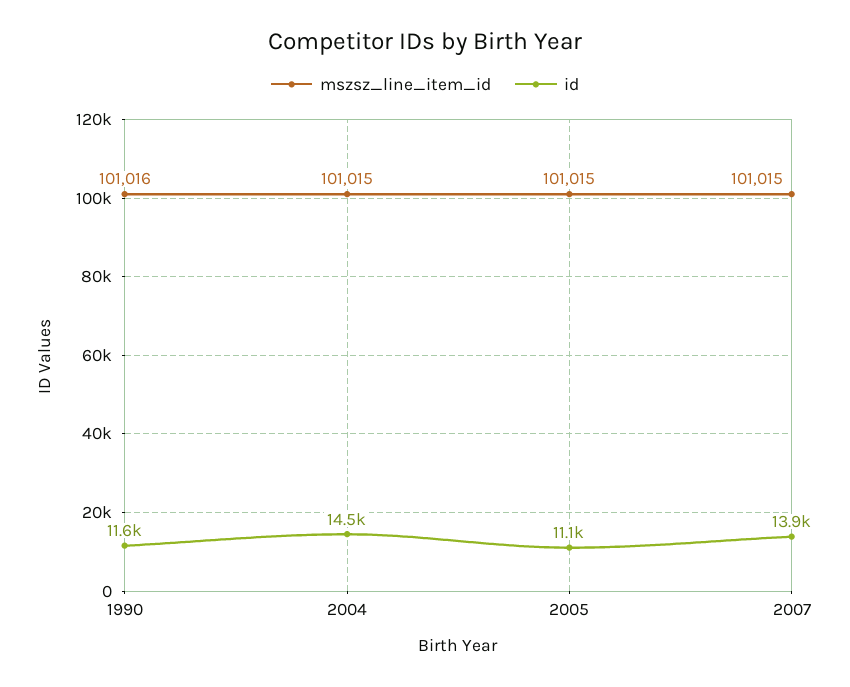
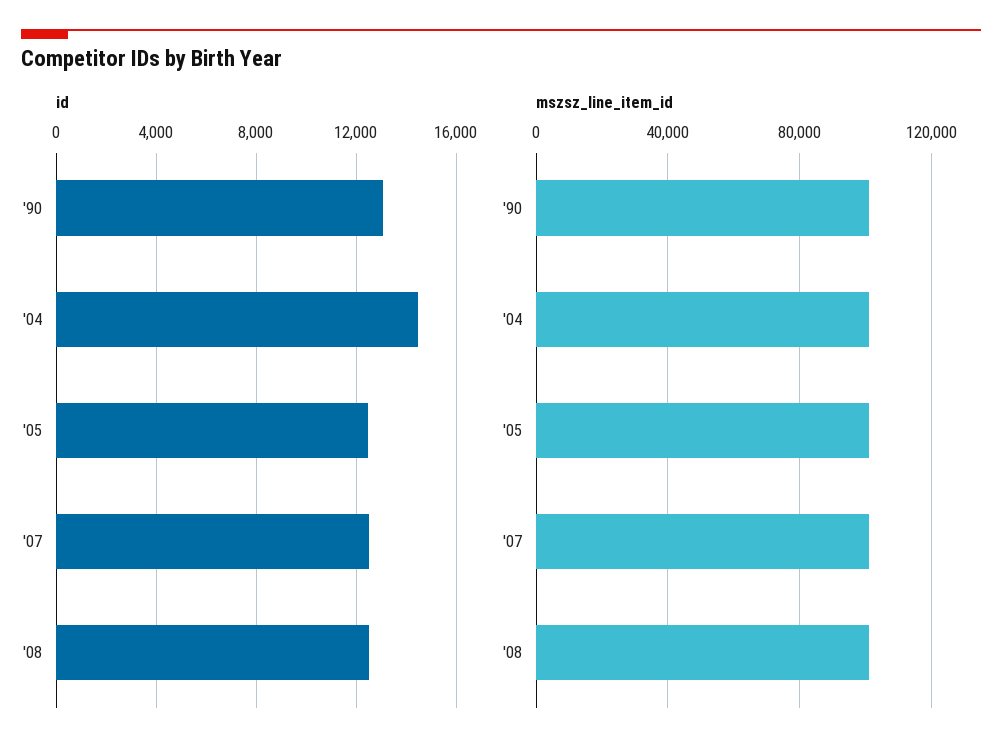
id, 1990: 11600 -> 13000
id, 2005: 11100 -> 12500
id, 2007: 13900 -> 12500
id, '08: none -> 12500
mszsz_line_item_id, '08: none -> 100000

